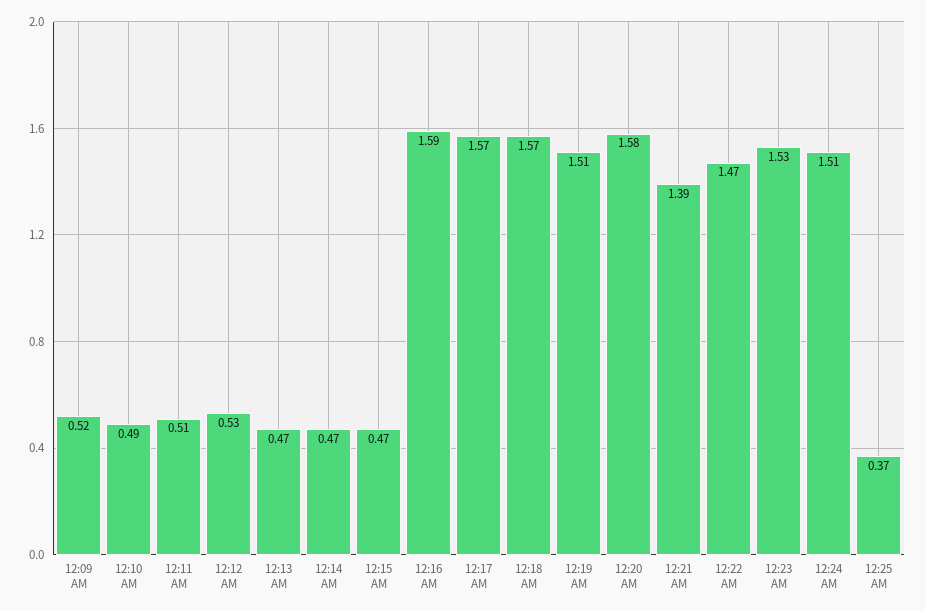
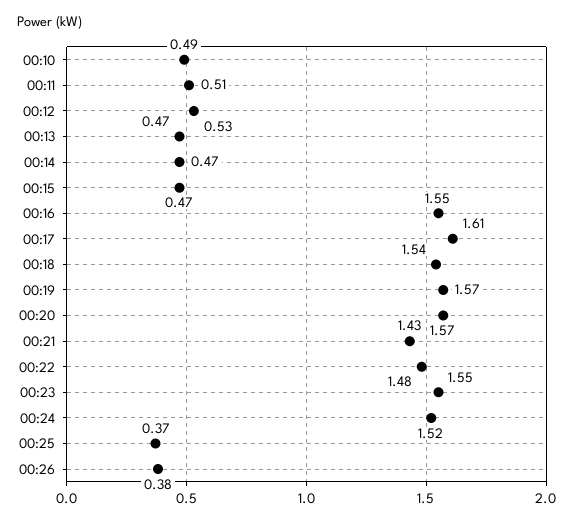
12:09 AM: 0.52 -> none
12:16 AM: 1.59 -> 1.55
12:17 AM: 1.57 -> 1.61
12:18 AM: 1.57 -> 1.54
12:19 AM: 1.51 -> 1.57
12:20 AM: 1.58 -> 1.57
12:21 AM: 1.39 -> 1.43
12:22 AM: 1.47 -> 1.48
12:23 AM: 1.53 -> 1.55
12:24 AM: 1.51 -> 1.52
00:26: none -> 0.38

